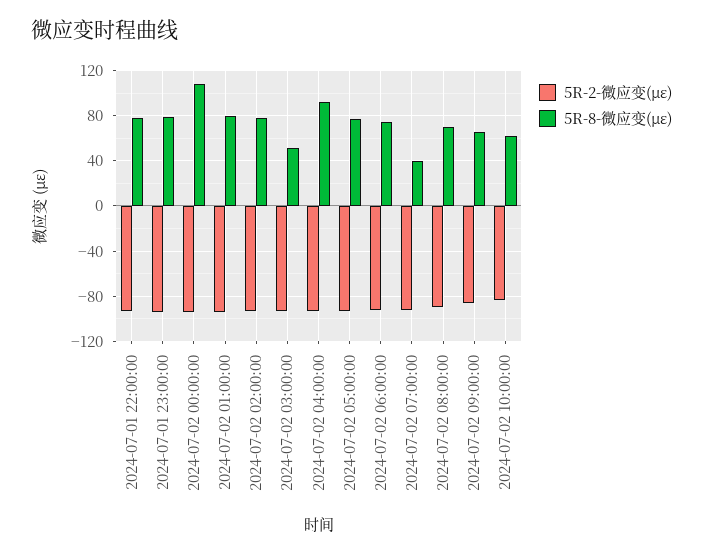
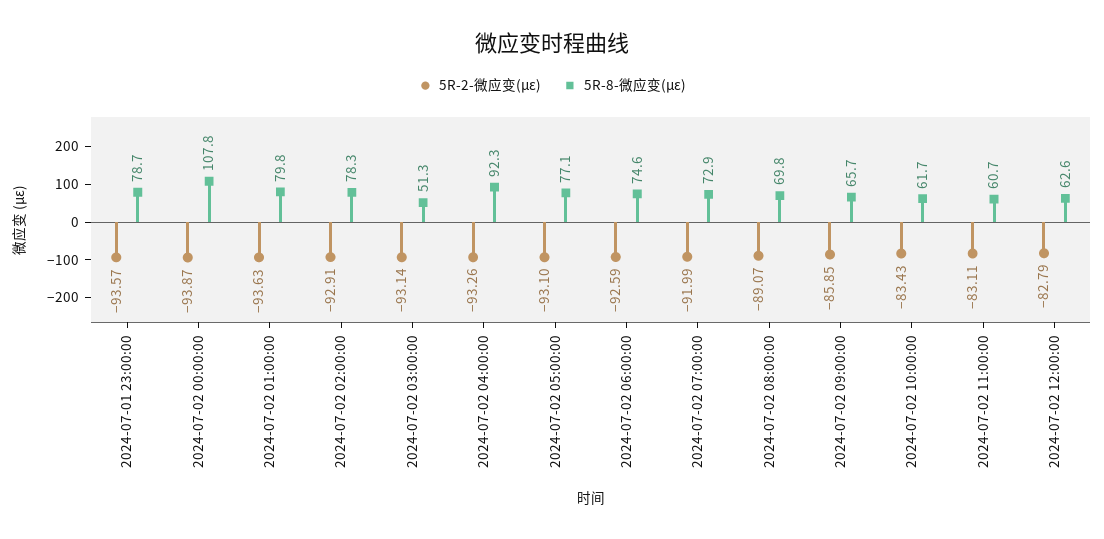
5R-2-微应变(με), 2024-07-01 22:00:00: -90 -> none
5R-8-微应变(με), 2024-07-01 22:00:00: 80 -> none
5R-8-微应变(με), 2024-07-02 07:00:00: 40 -> 72.9
5R-2-微应变(με), 2024-07-02 11:00:00: none -> -83.11
5R-8-微应变(με), 2024-07-02 11:00:00: none -> 60.7
5R-2-微应变(με), 2024-07-02 12:00:00: none -> -82.79
5R-8-微应变(με), 2024-07-02 12:00:00: none -> 62.6

